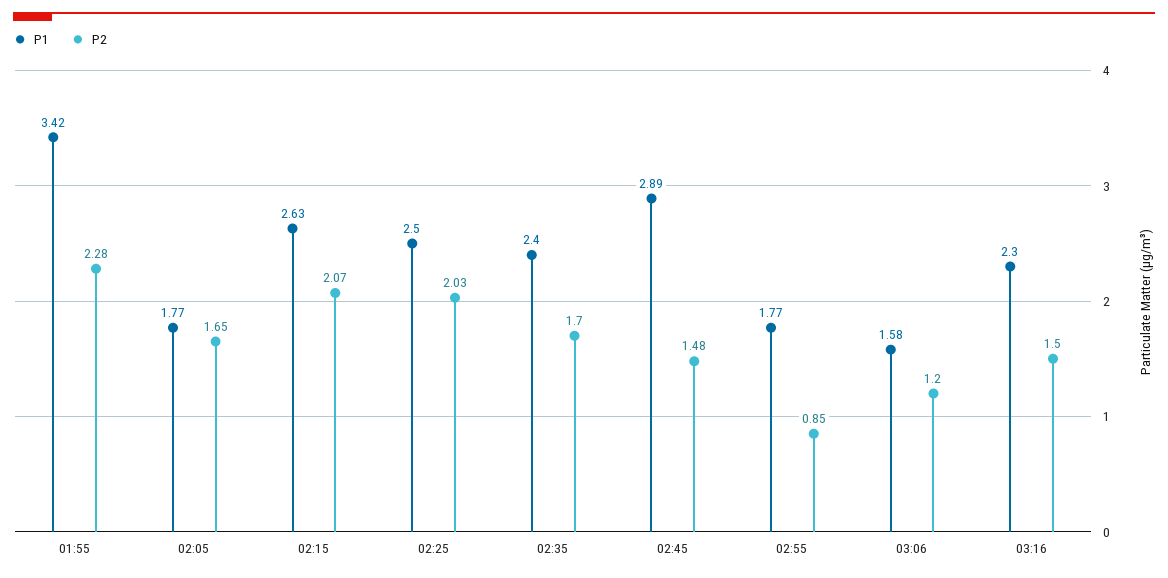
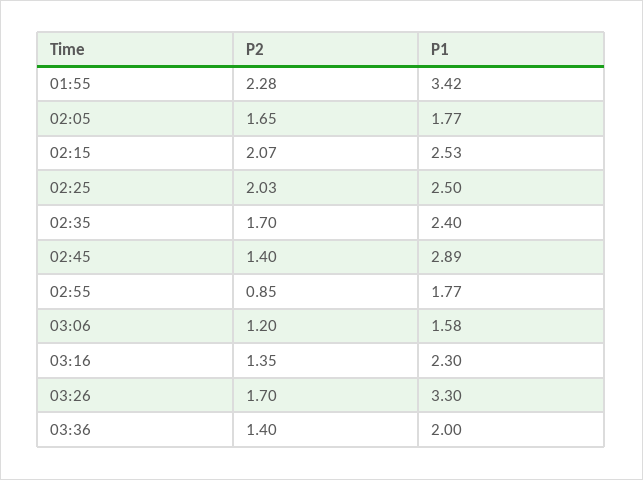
P1, 02:15: 2.63 -> 2.53
P2, 02:45: 1.48 -> 1.4
P2, 03:16: 1.5 -> 1.35
P2, 03:26: none -> 1.7
P1, 03:26: none -> 3.3
P2, 03:36: none -> 1.4
P1, 03:36: none -> 2

